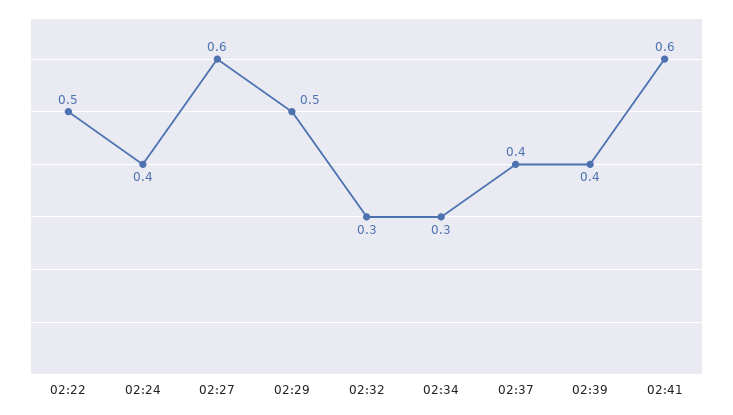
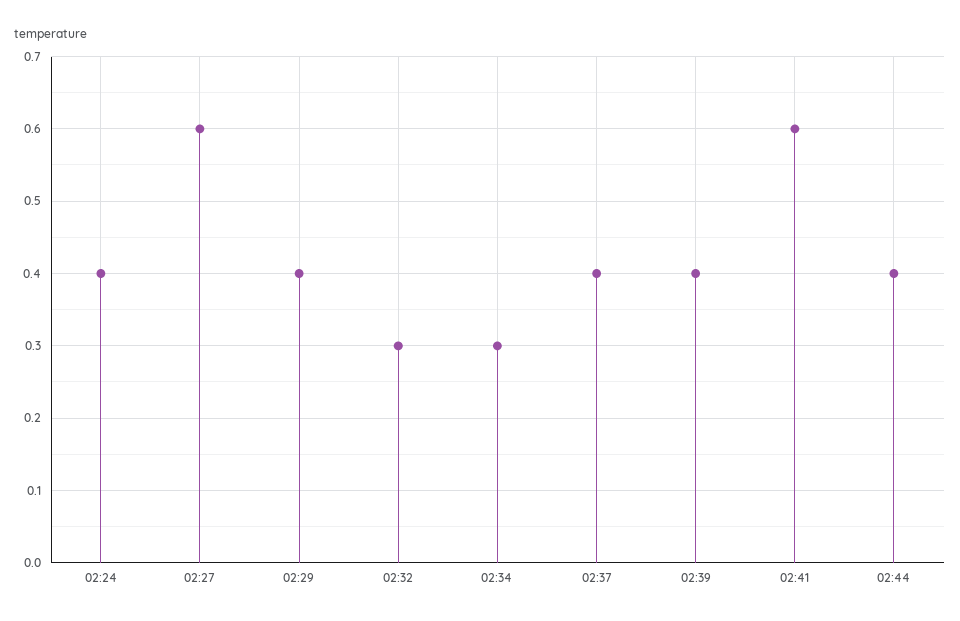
02:22: 0.5 -> none
02:29: 0.5 -> 0.4
02:44: none -> 0.4

